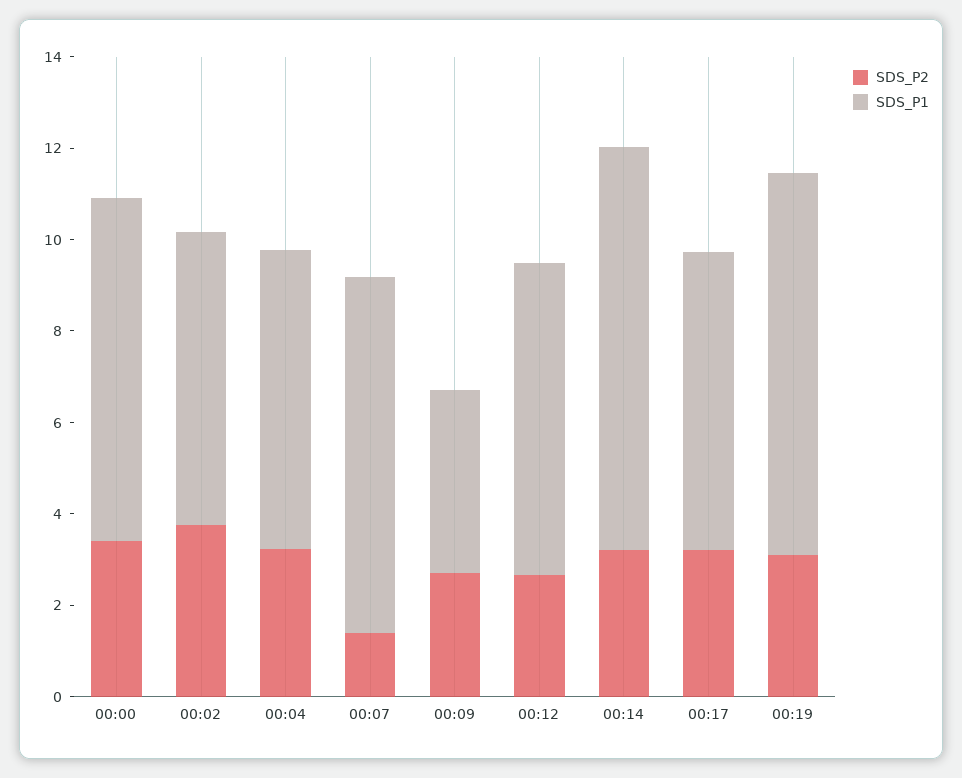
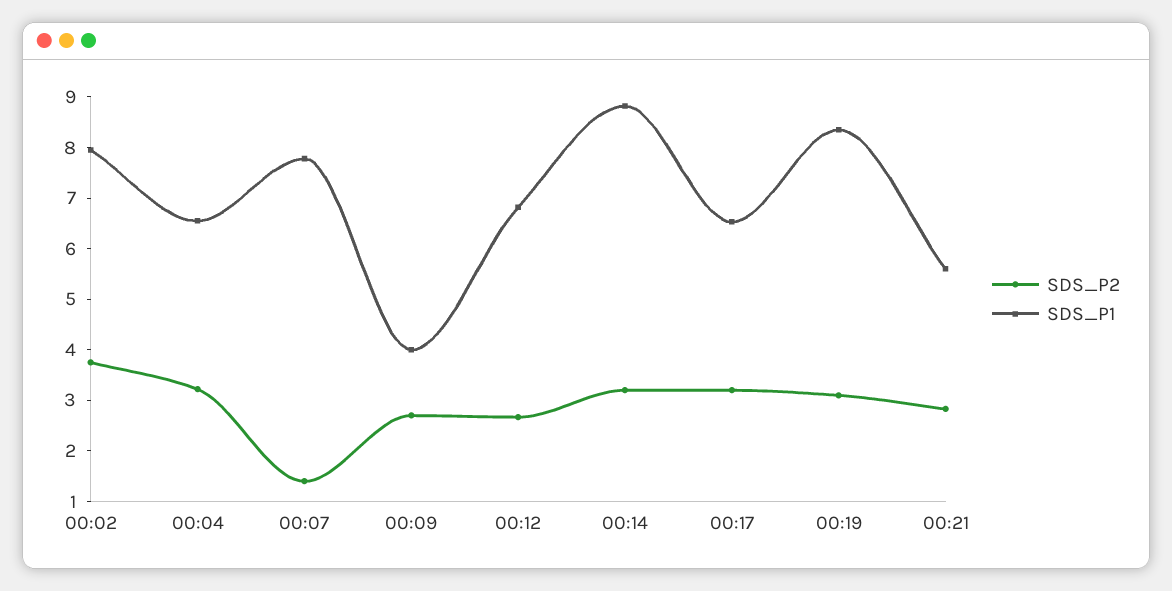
SDS_P2, 00:00: 3.5 -> none
SDS_P1, 00:00: 7.5 -> none
SDS_P1, 00:02: 6.5 -> 8
SDS_P2, 00:21: none -> 2.8
SDS_P1, 00:21: none -> 5.6

